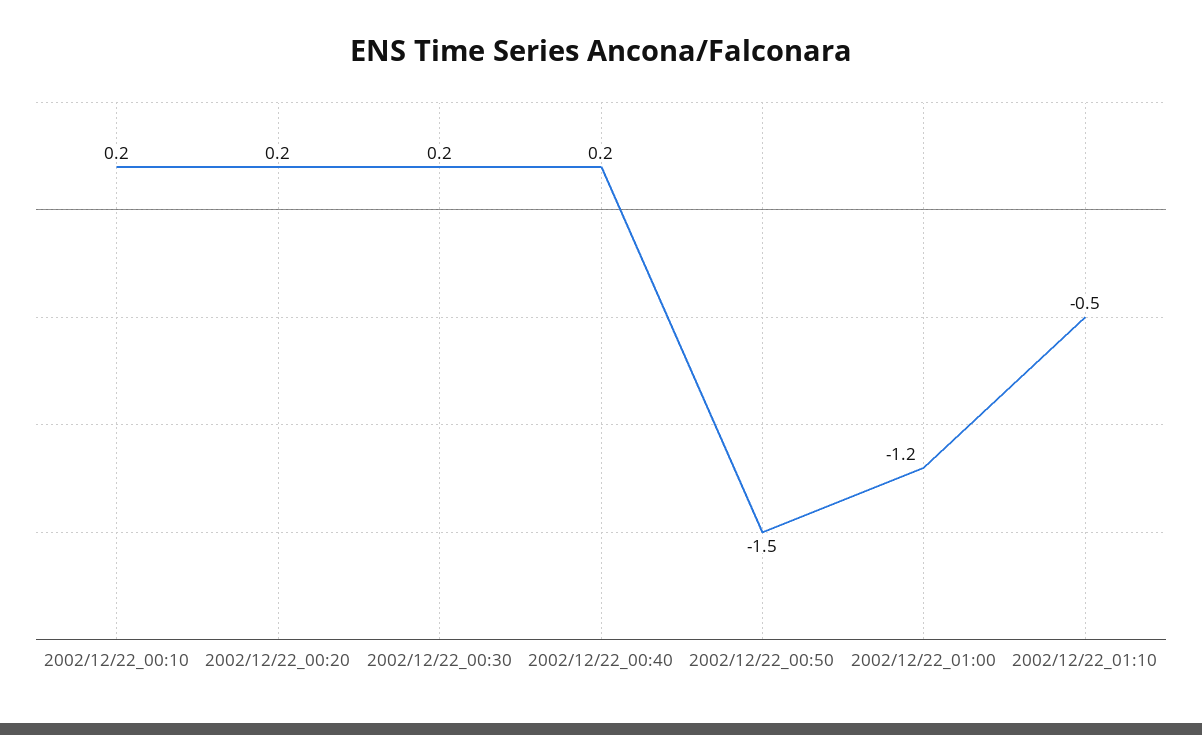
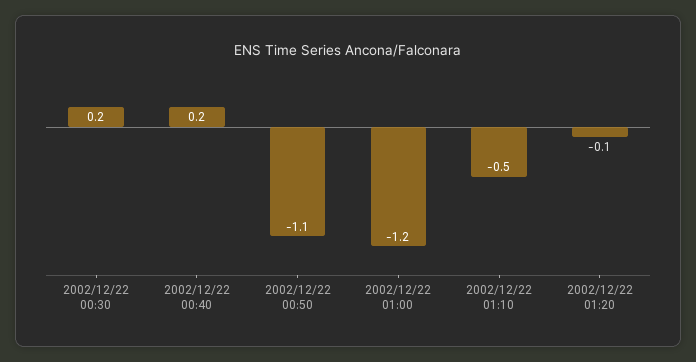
2002/12/22_00:10: 0.2 -> none
2002/12/22_00:20: 0.2 -> none
2002/12/22_00:50: -1.5 -> -1.1
2002/12/22 01:20: none -> -0.1

